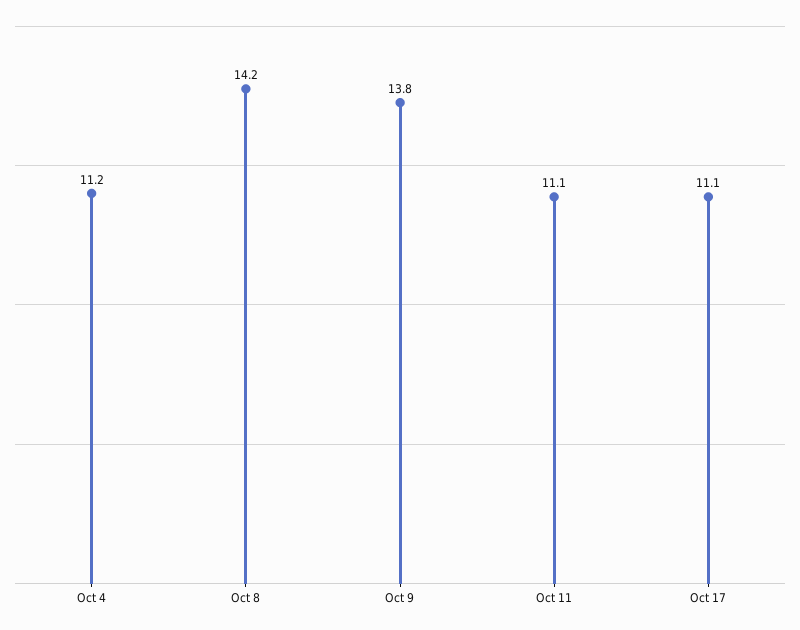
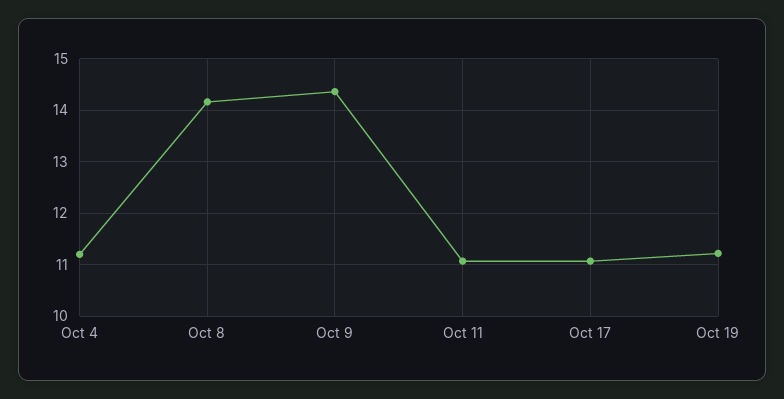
Oct 9: 13.8 -> 14.4
Oct 19: none -> 11.2

